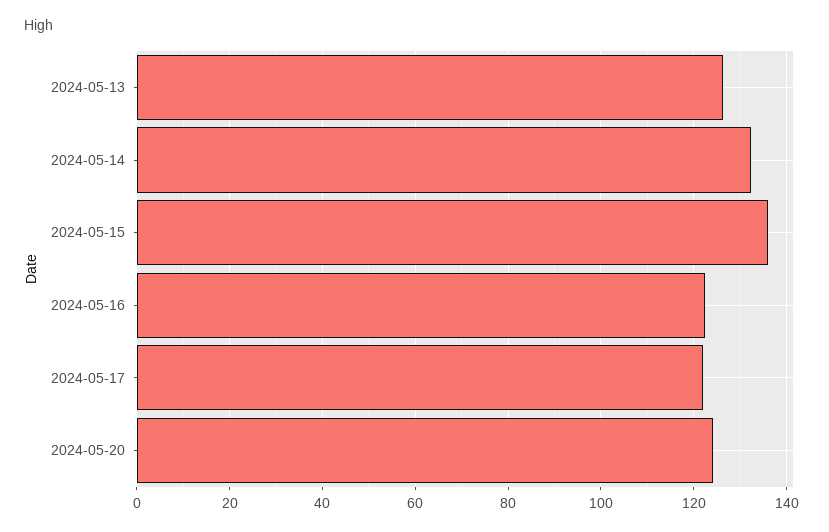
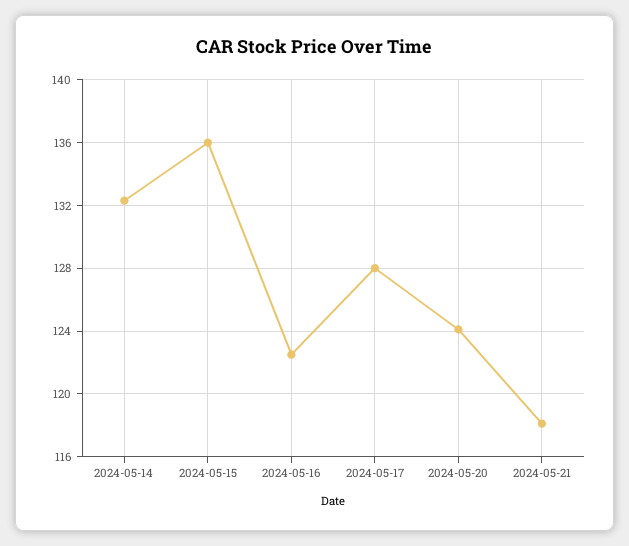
2024-05-13: 126 -> none
2024-05-17: 122 -> 128
2024-05-21: none -> 118

